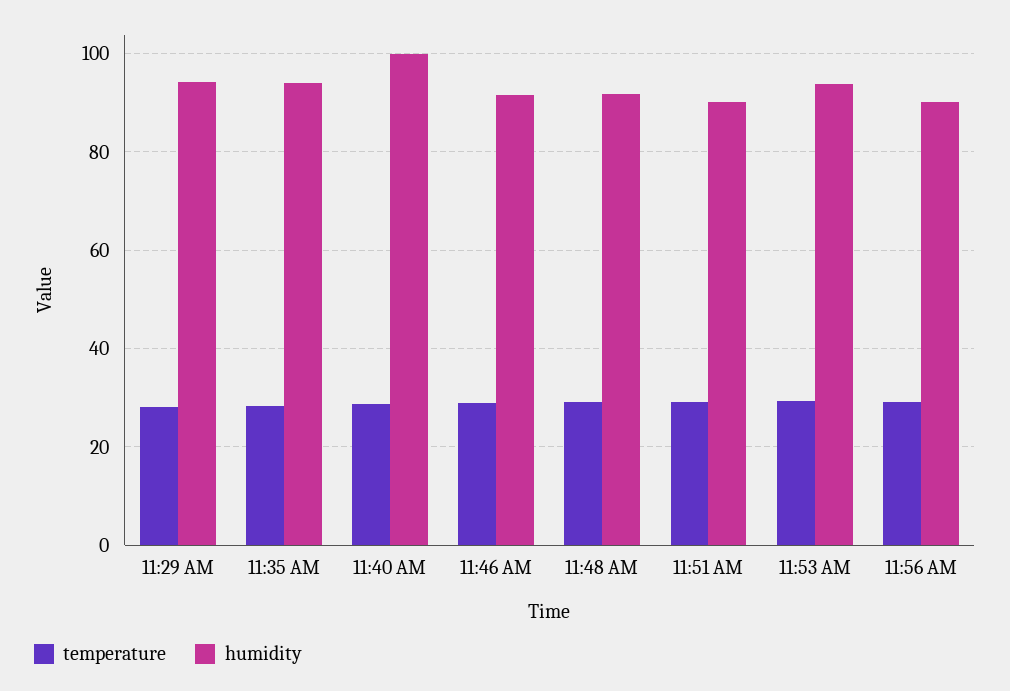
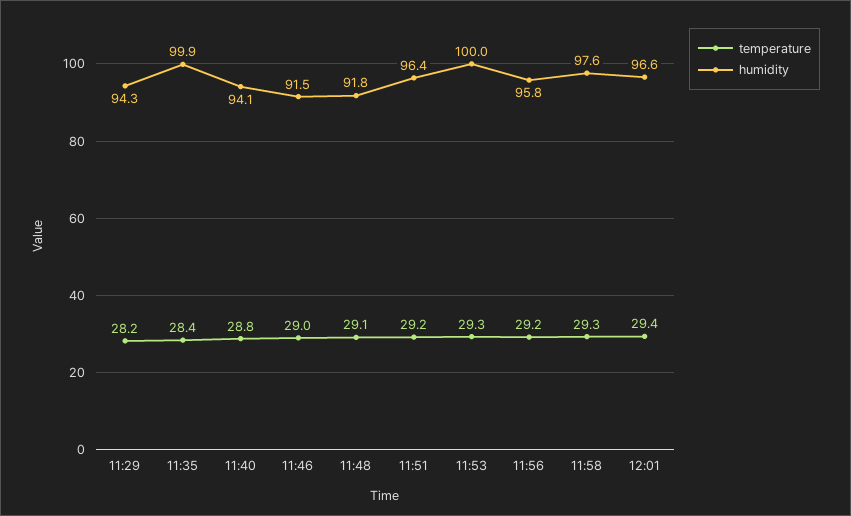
humidity, 11:35 AM: 94 -> 99.9
humidity, 11:40 AM: 100 -> 94.1
humidity, 11:51 AM: 90 -> 96.4
humidity, 11:53 AM: 94 -> 100
humidity, 11:56 AM: 90 -> 95.8
temperature, 11:58: none -> 29.3
humidity, 11:58: none -> 97.6
temperature, 12:01: none -> 29.4
humidity, 12:01: none -> 96.6

